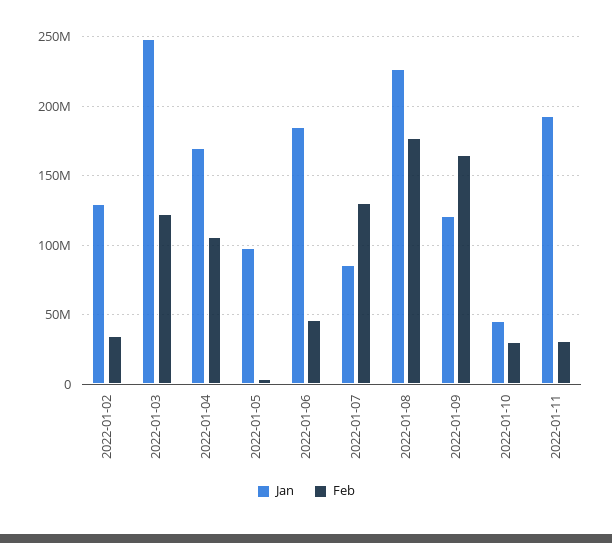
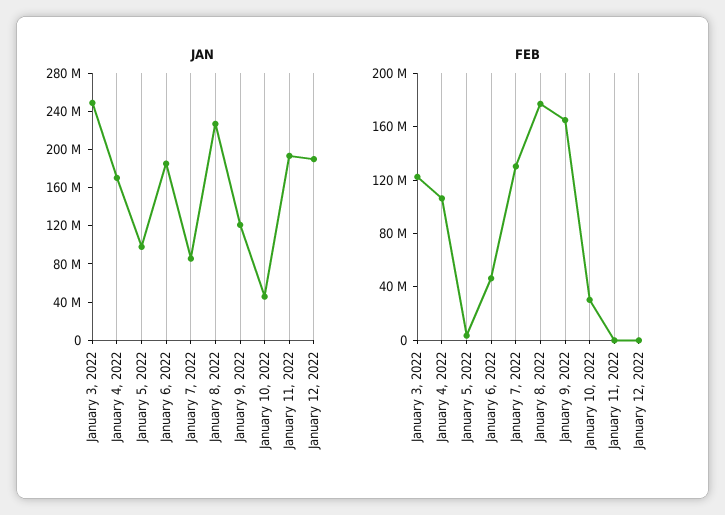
Jan, 2022-01-02: 130000000 -> none
Feb, 2022-01-02: 35000000 -> none
Feb, 2022-01-11: 30000000 -> 0
Jan, January 12, 2022: none -> 190000000
Feb, January 12, 2022: none -> 0

